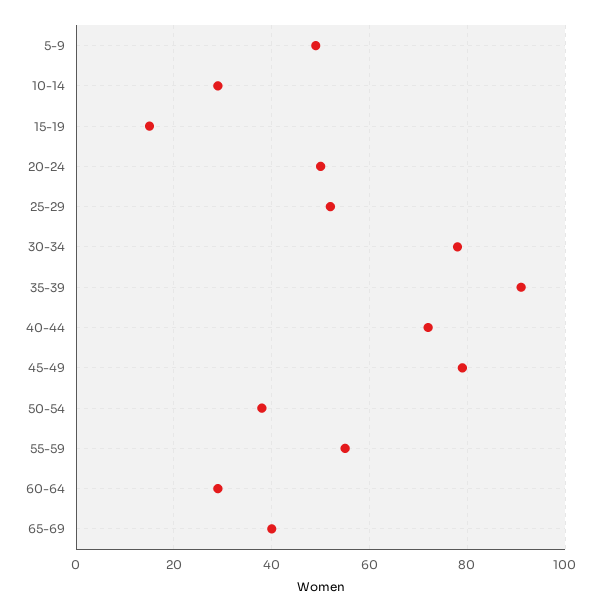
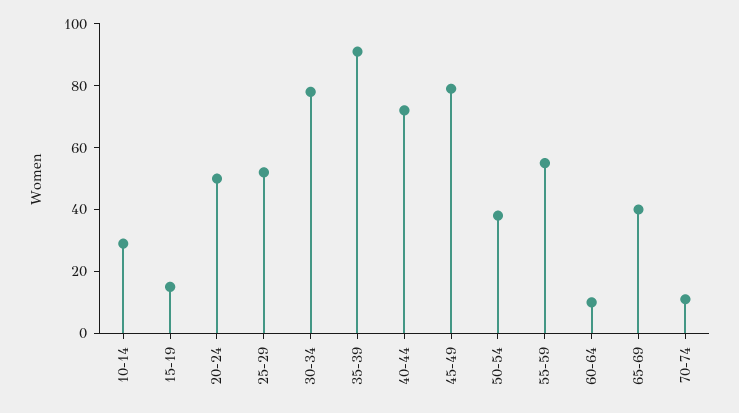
5-9: 50 -> none
60-64: 30 -> 10
70-74: none -> 10

